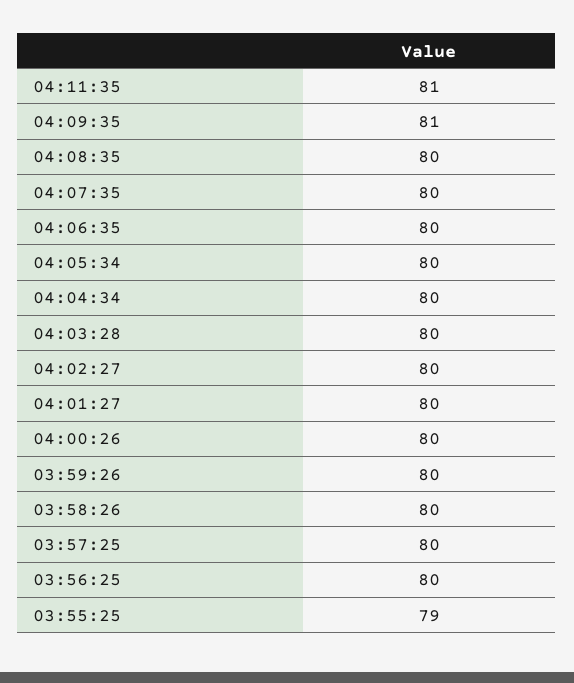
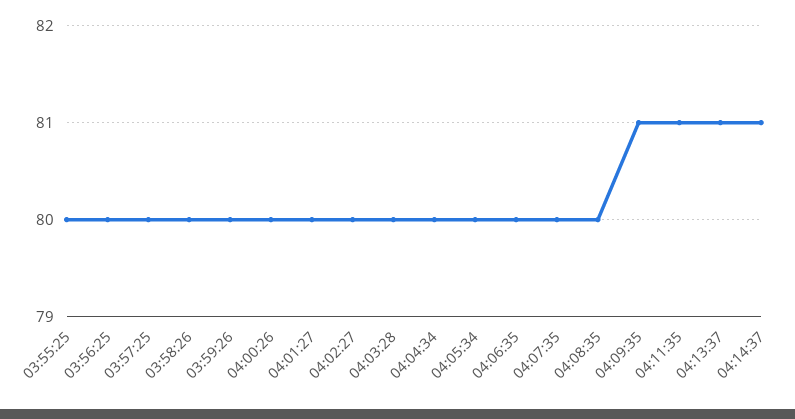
03:55:25: 79 -> 80
04:13:37: none -> 81
04:14:37: none -> 81

